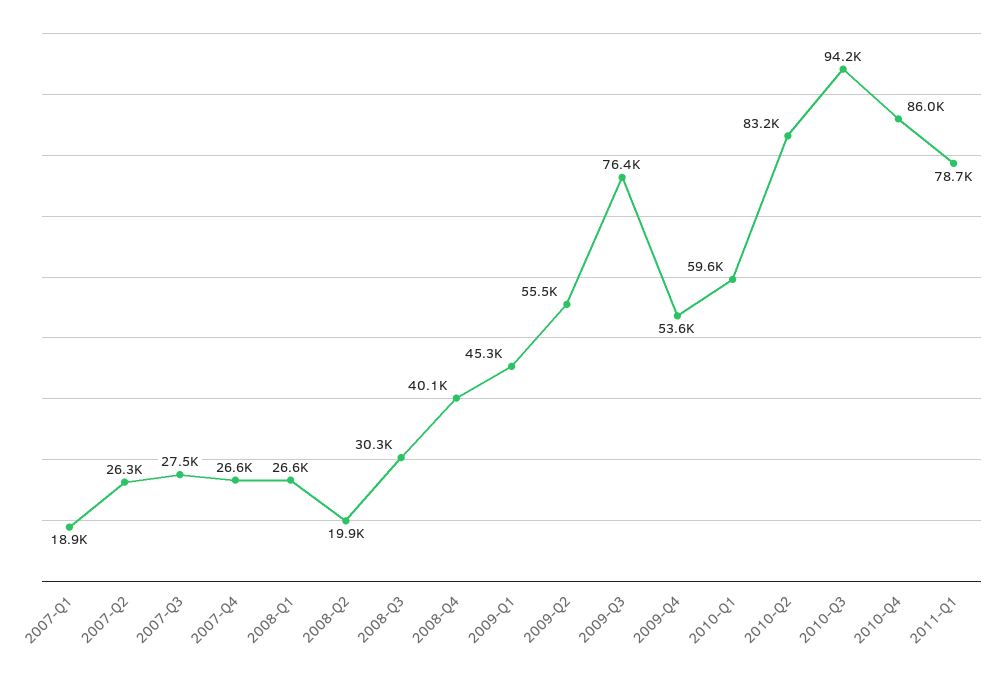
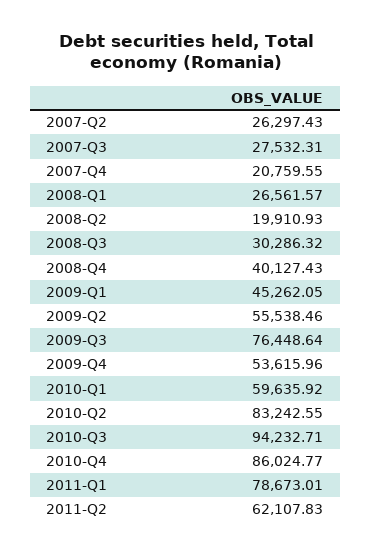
2007-Q1: 18900 -> none
2007-Q4: 26600 -> 20759.55
2011-Q2: none -> 62107.83

